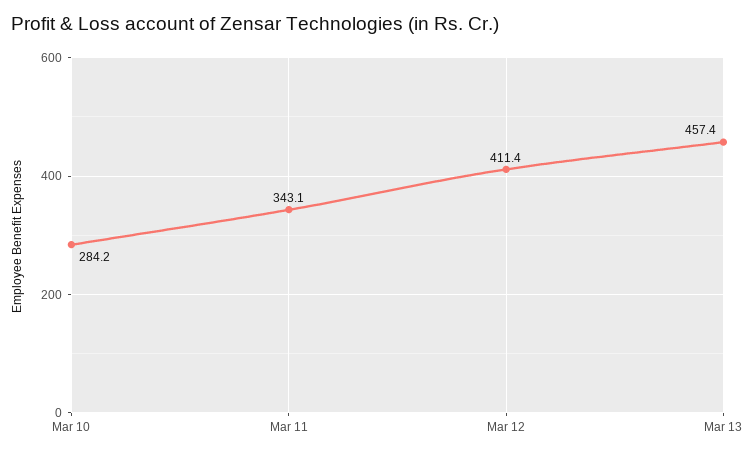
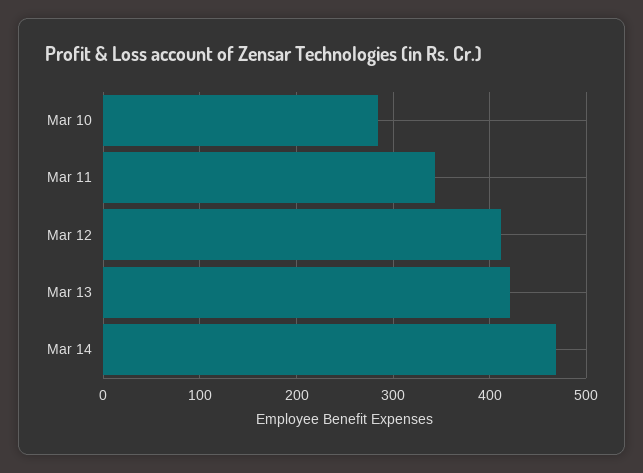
Mar 13: 457.4 -> 420
Mar 14: none -> 470

